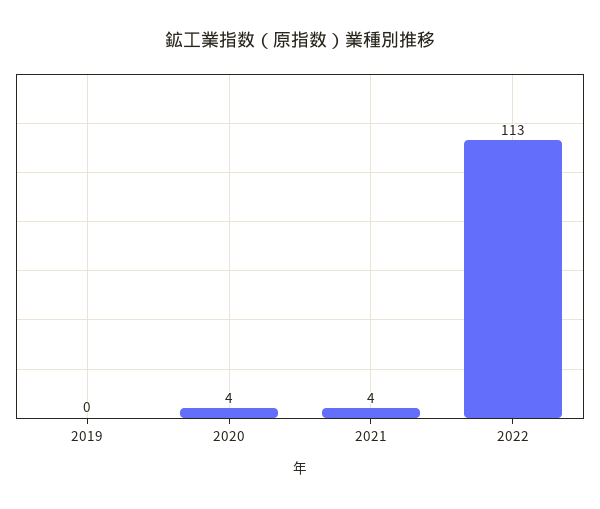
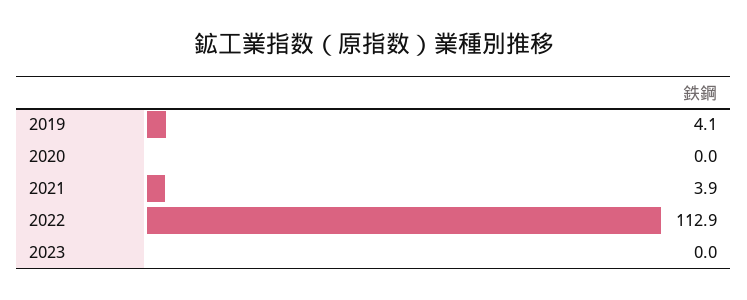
2019: 0 -> 4.1
2020: 4 -> 0
2023: none -> 0

